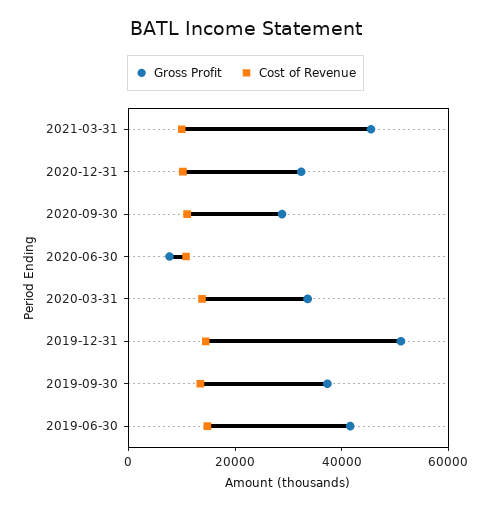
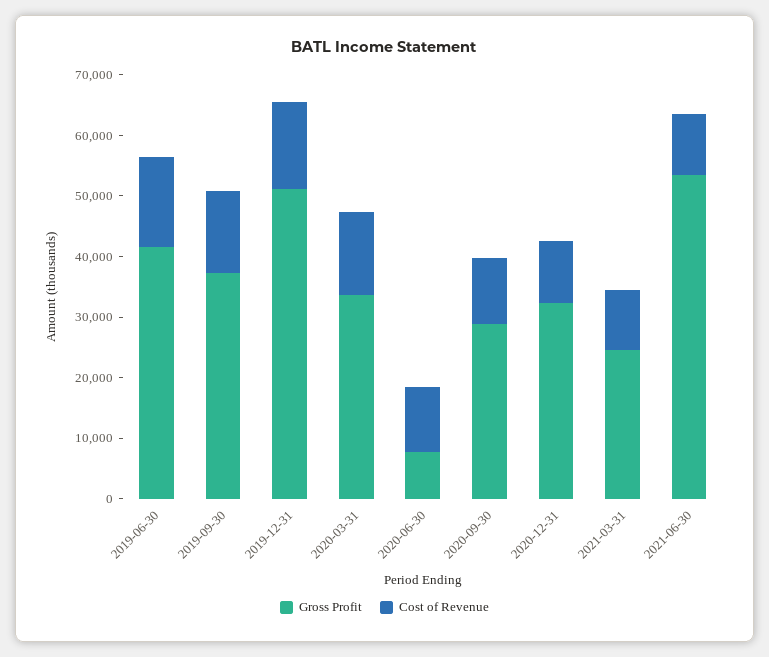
Gross Profit, 2021-03-31: 45000 -> 24000
Gross Profit, 2021-06-30: none -> 54000
Cost of Revenue, 2021-06-30: none -> 10000

